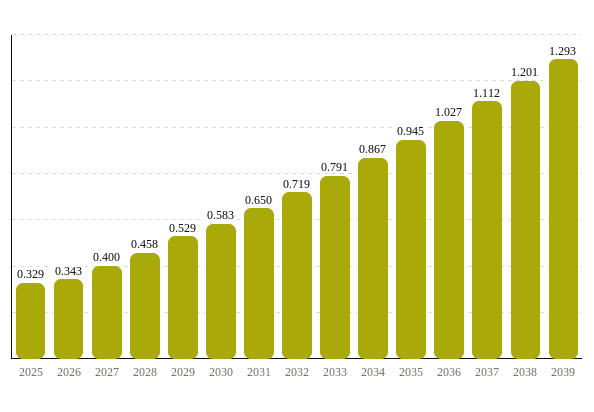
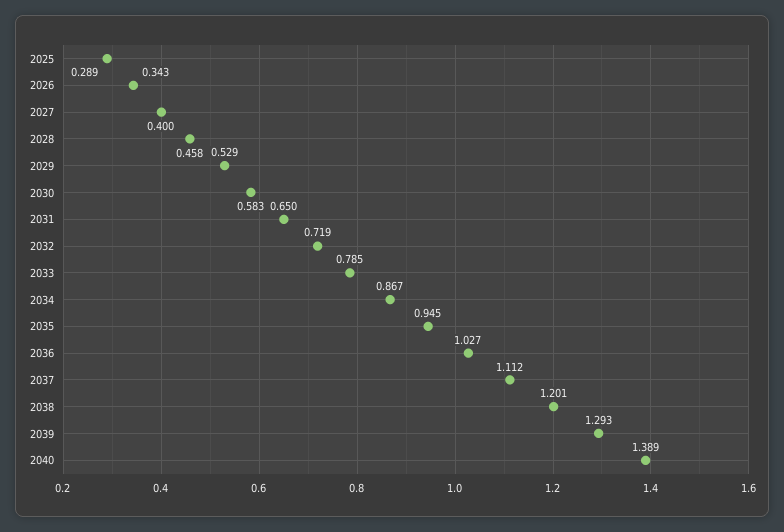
2025: 0.329 -> 0.289
2033: 0.791 -> 0.785
2040: none -> 1.389

